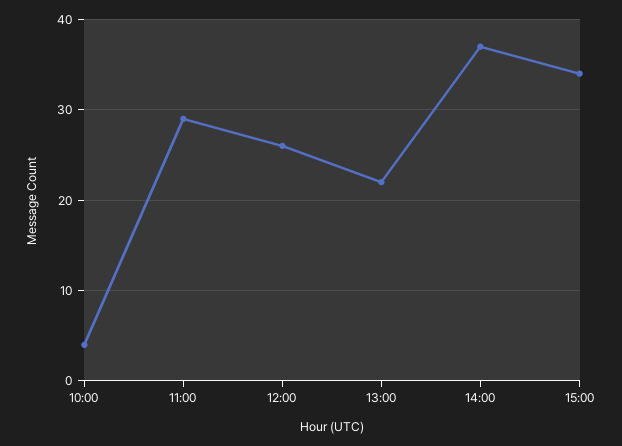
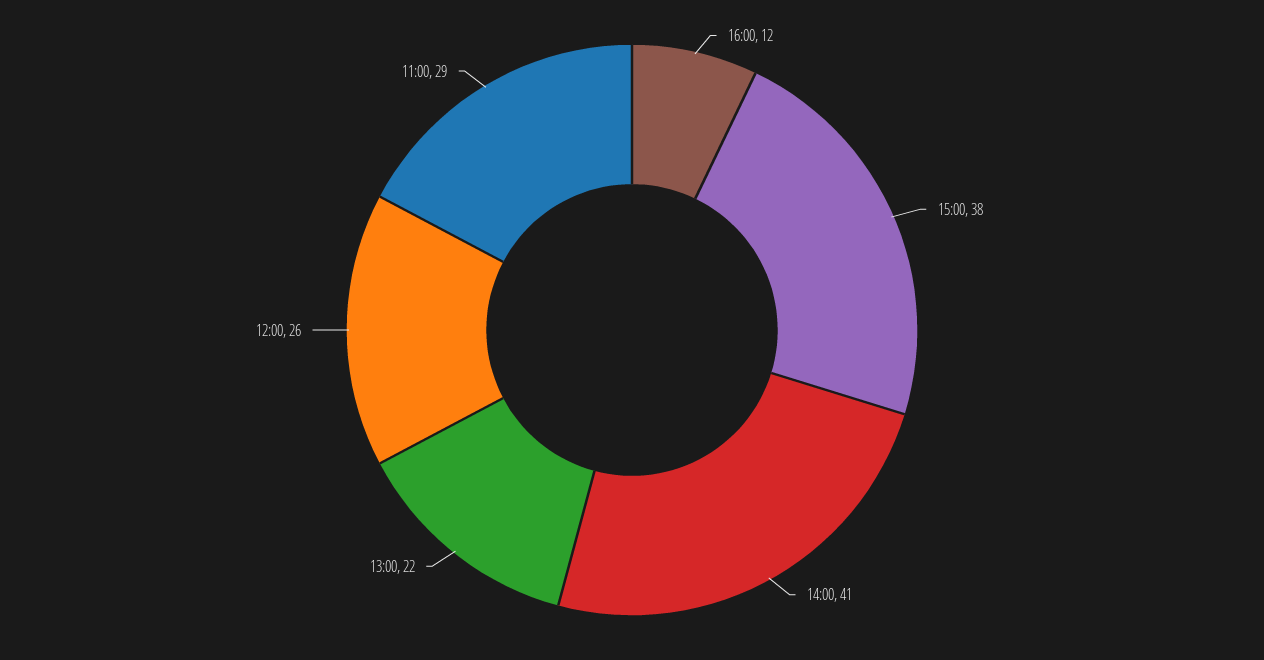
10:00: 4 -> none
14:00: 37 -> 41
15:00: 34 -> 38
16:00: none -> 12

